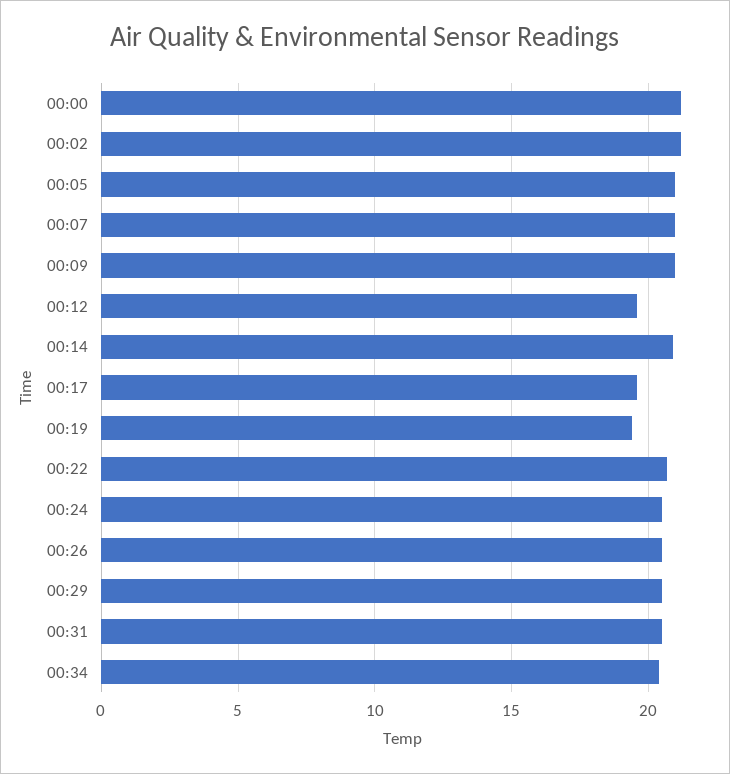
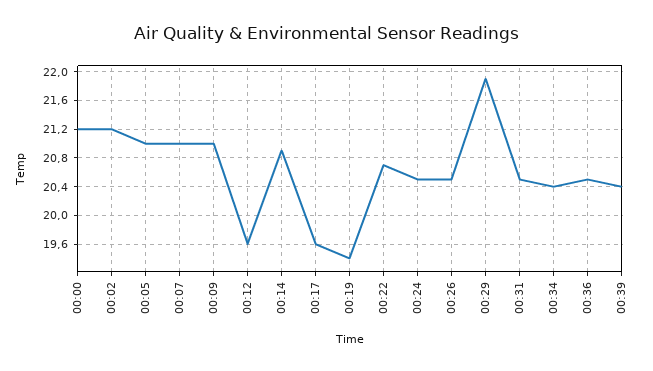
00:29: 20.5 -> 21.9
00:36: none -> 20.5
00:39: none -> 20.4

